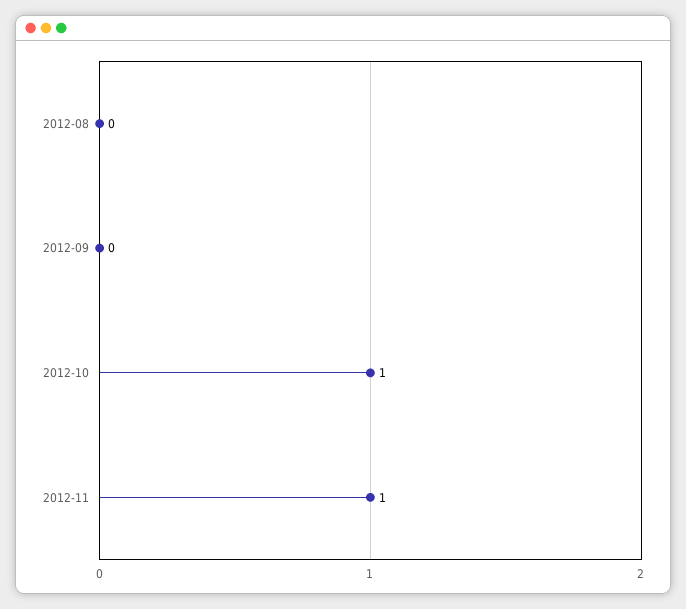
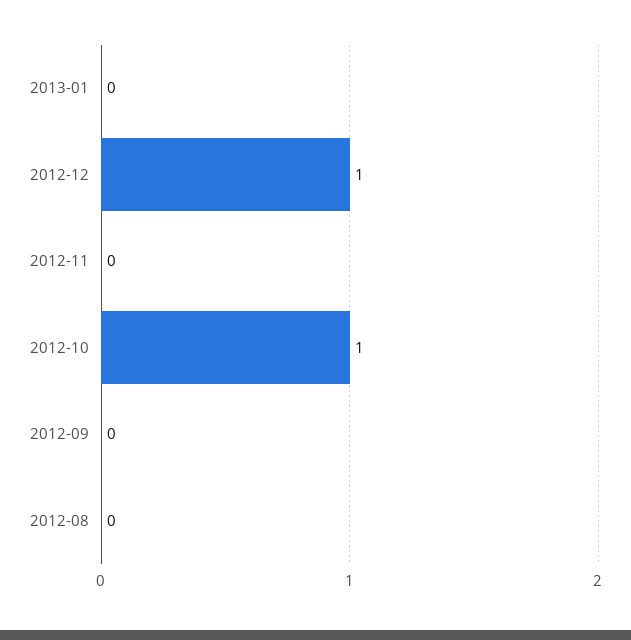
2012-11: 1 -> 0
2013-01: none -> 0
2012-12: none -> 1

